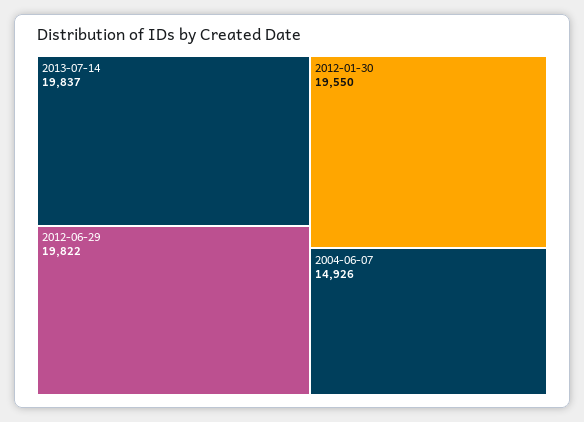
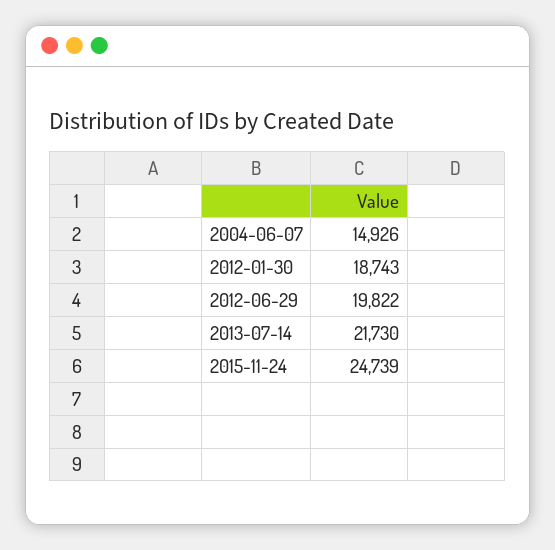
2013-07-14: 19837 -> 21730
2012-01-30: 19550 -> 18743
2015-11-24: none -> 24739

